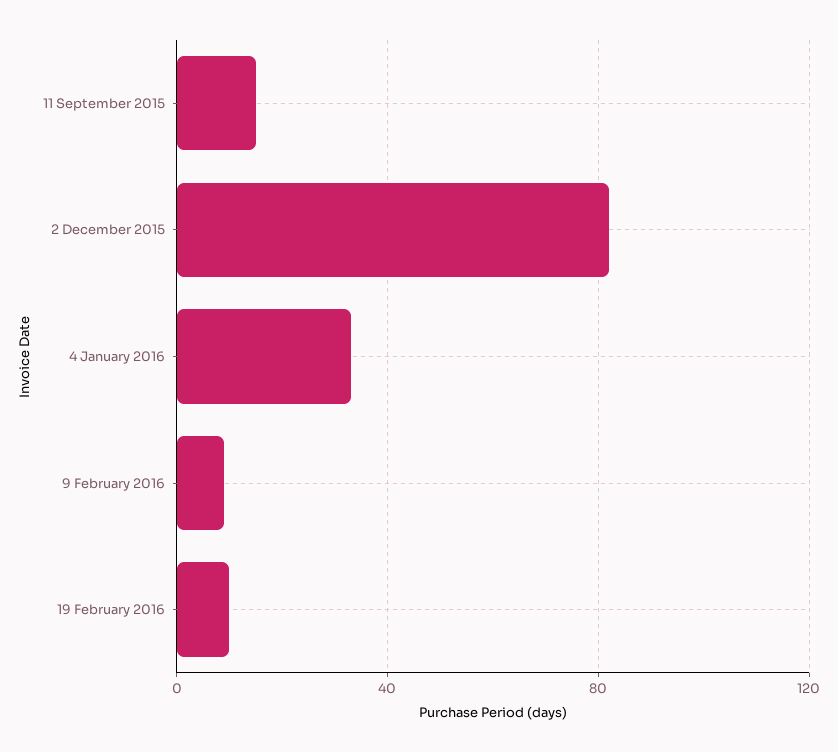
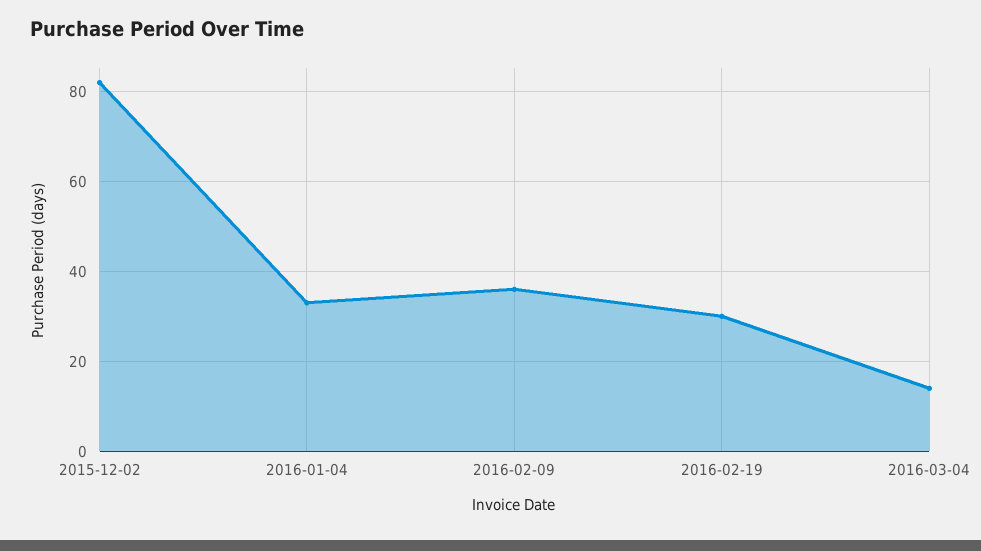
11 September 2015: 15 -> none
9 February 2016: 10 -> 35
19 February 2016: 10 -> 30
2016-03-04: none -> 15

